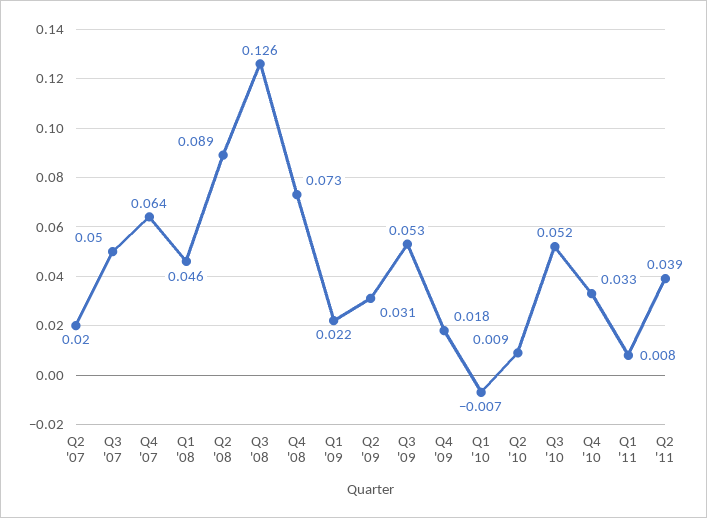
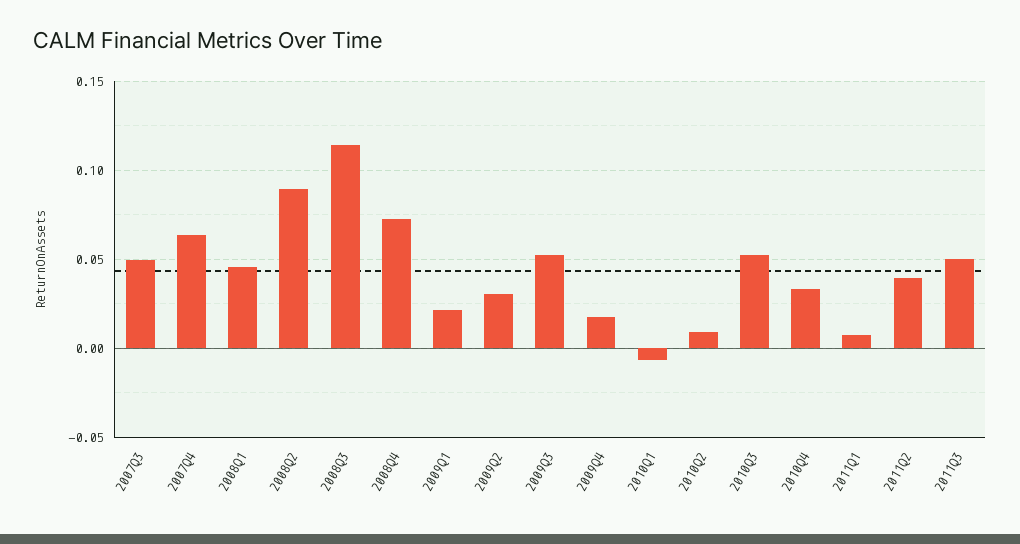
Q2 '07: 0.02 -> none
Q3 '08: 0.126 -> 0.115
2011Q3: none -> 0.05

